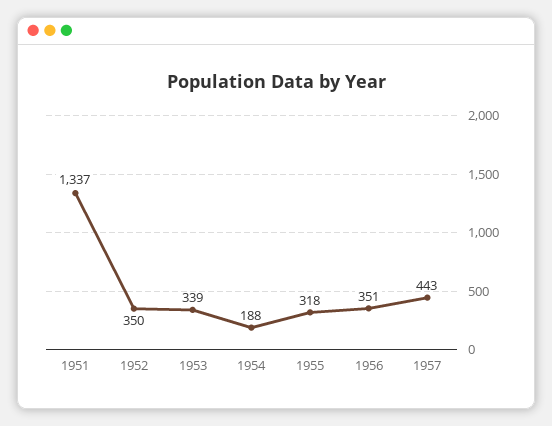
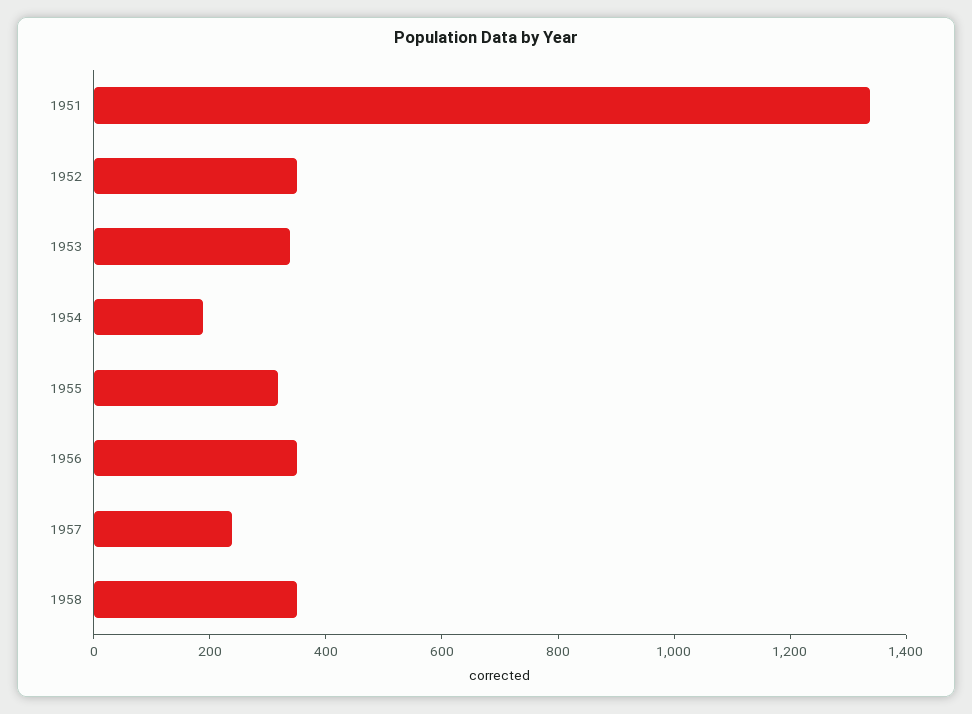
1957: 443 -> 250
1958: none -> 350

